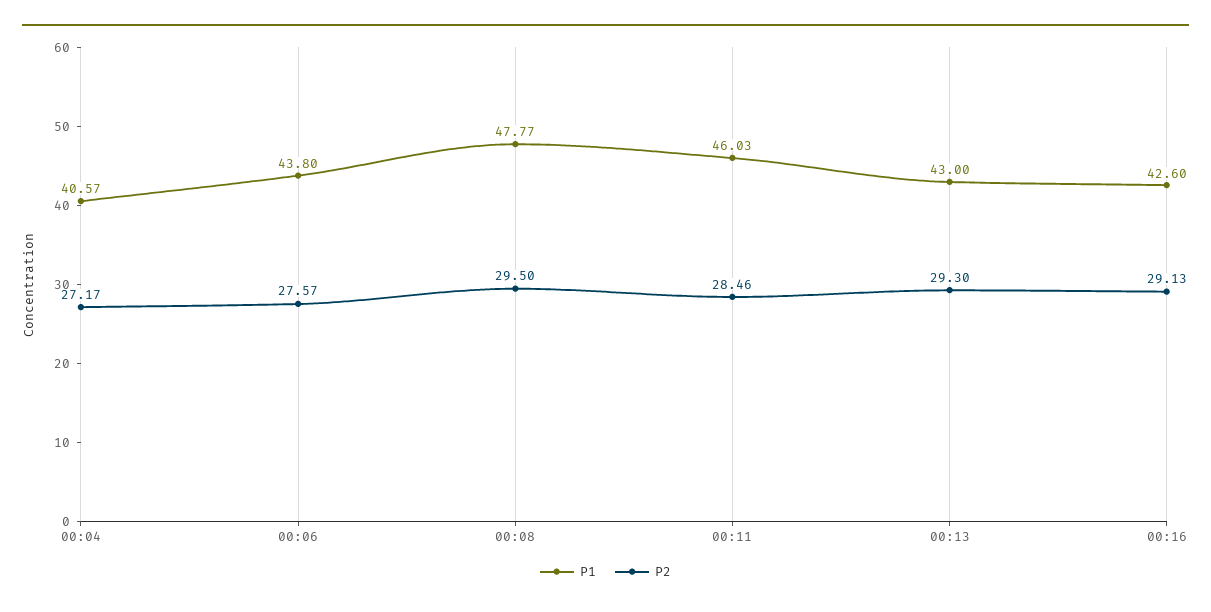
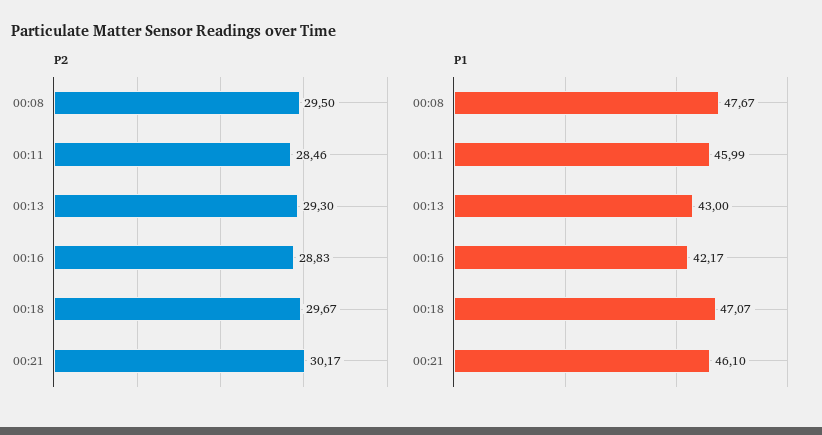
P1, 00:04: 40.57 -> none
P2, 00:04: 27.17 -> none
P1, 00:06: 43.8 -> none
P2, 00:06: 27.57 -> none
P1, 00:08: 47.77 -> 47.67
P1, 00:11: 46.03 -> 45.99
P1, 00:16: 42.6 -> 42.17
P2, 00:16: 29.13 -> 28.83
P2, 00:18: none -> 29.67
P2, 00:21: none -> 30.17
P1, 00:18: none -> 47.07
P1, 00:21: none -> 46.1

